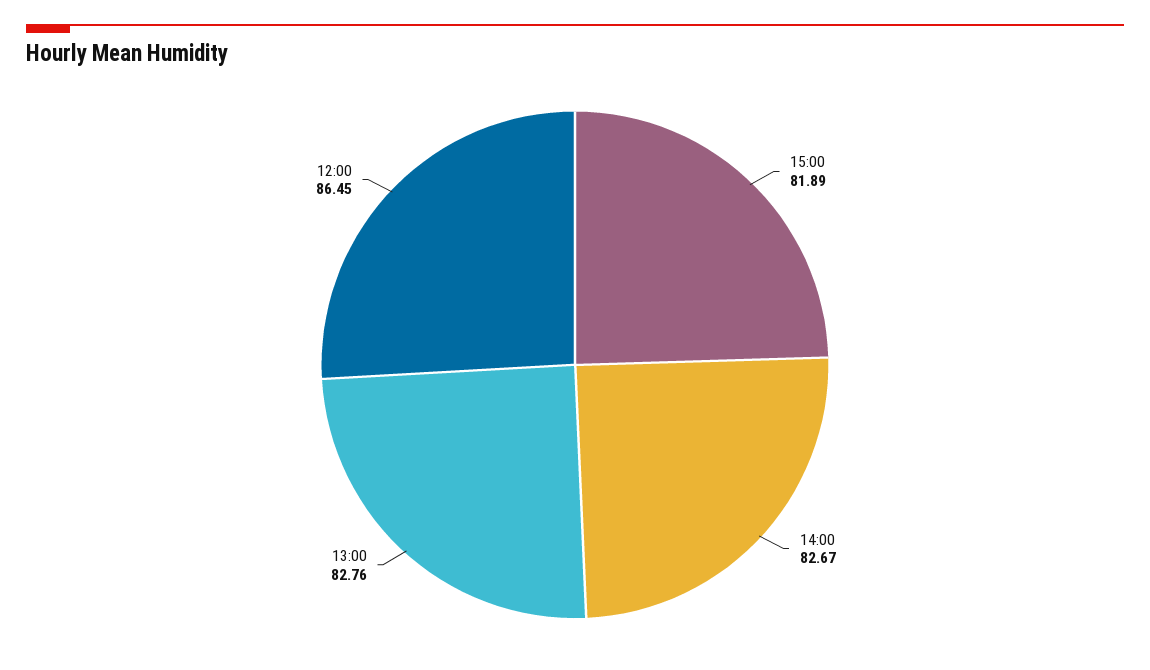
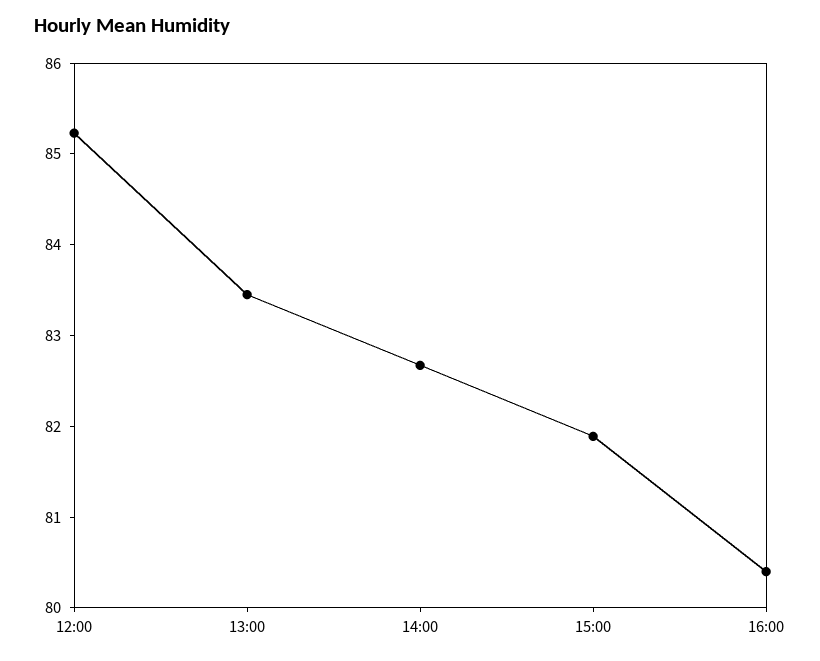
13:00: 82.76 -> 83.4
12:00: 86.45 -> 85.2
16:00: none -> 80.4

